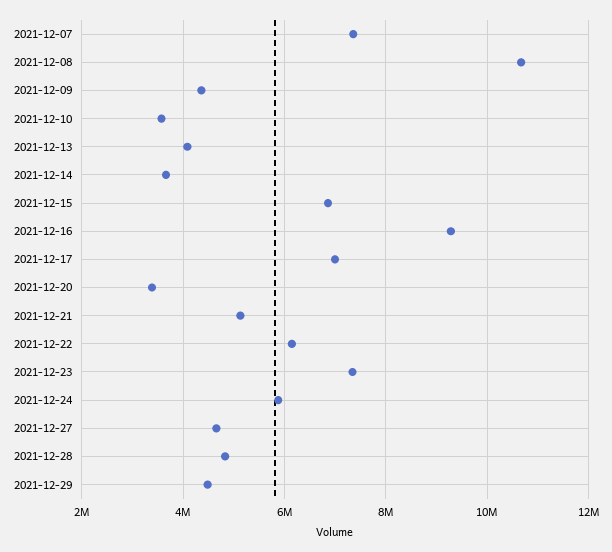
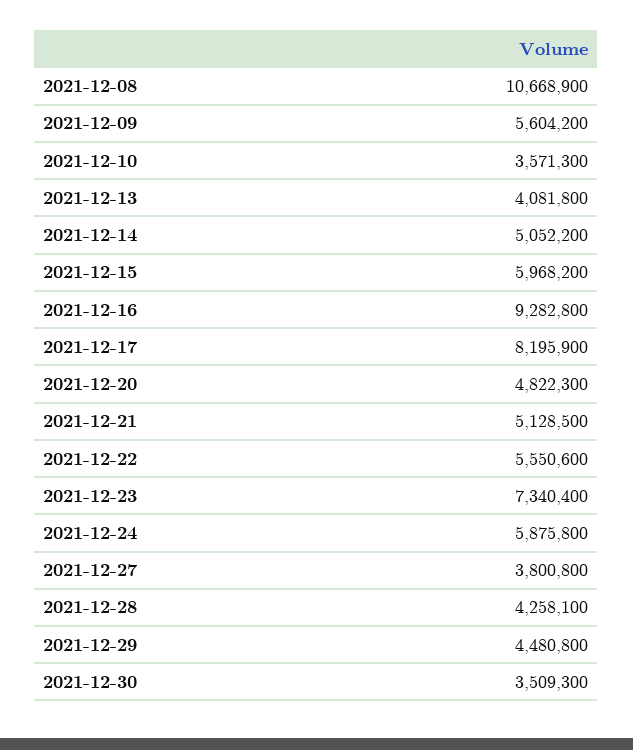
2021-12-07: 7400000 -> none
2021-12-09: 4400000 -> 5604200
2021-12-14: 3600000 -> 5052200
2021-12-15: 6800000 -> 5968200
2021-12-17: 7000000 -> 8195900
2021-12-20: 3400000 -> 4822300
2021-12-22: 6200000 -> 5550600
2021-12-27: 4600000 -> 3800800
2021-12-28: 4800000 -> 4258100
2021-12-30: none -> 3509300

